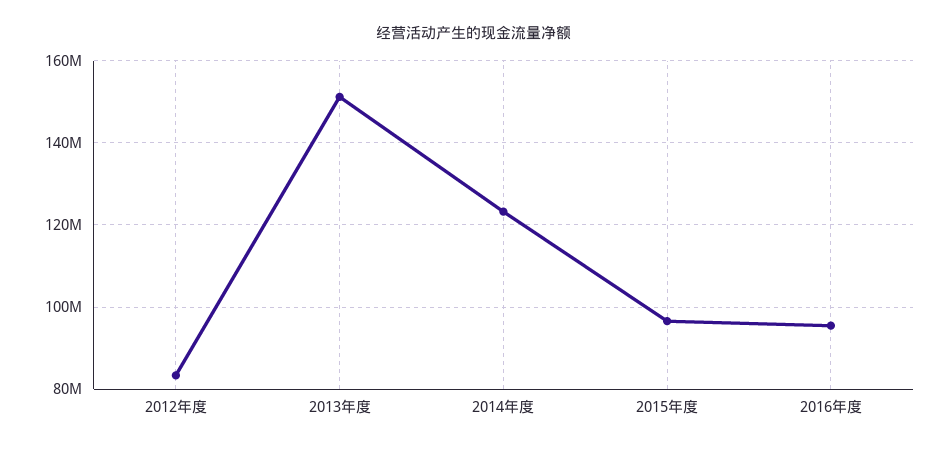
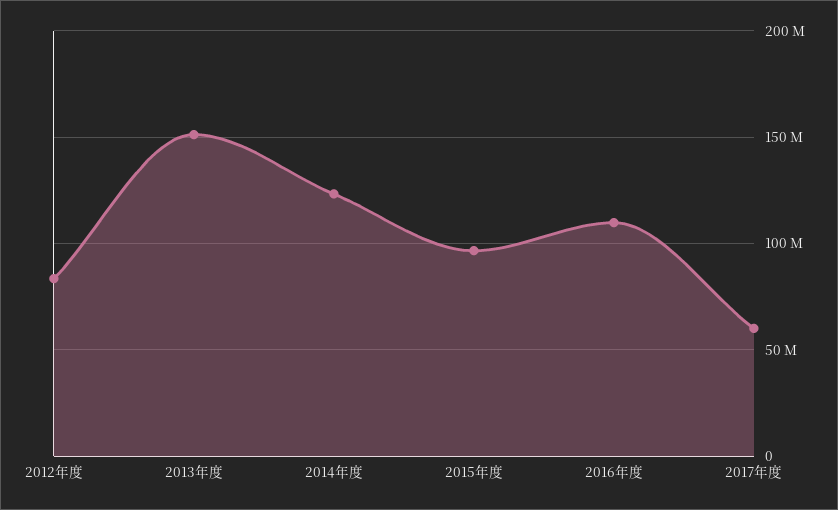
2016年度: 96000000 -> 110000000
2017年度: none -> 60000000

